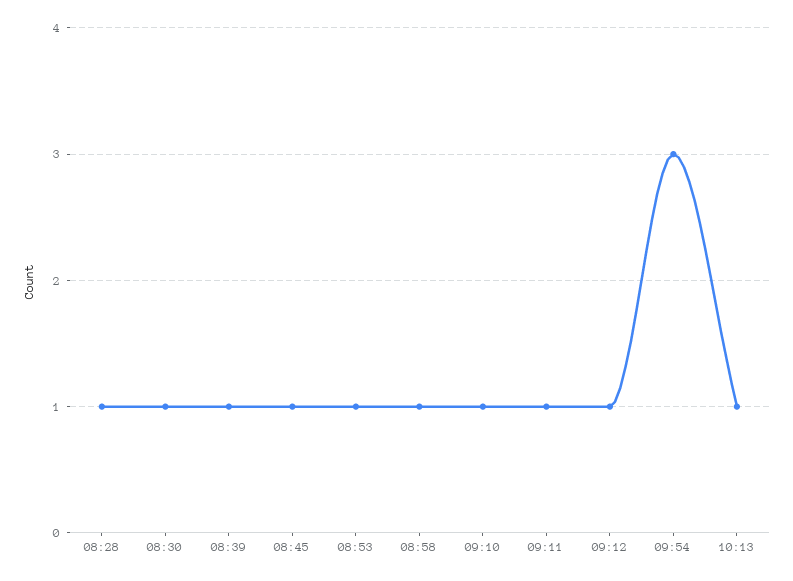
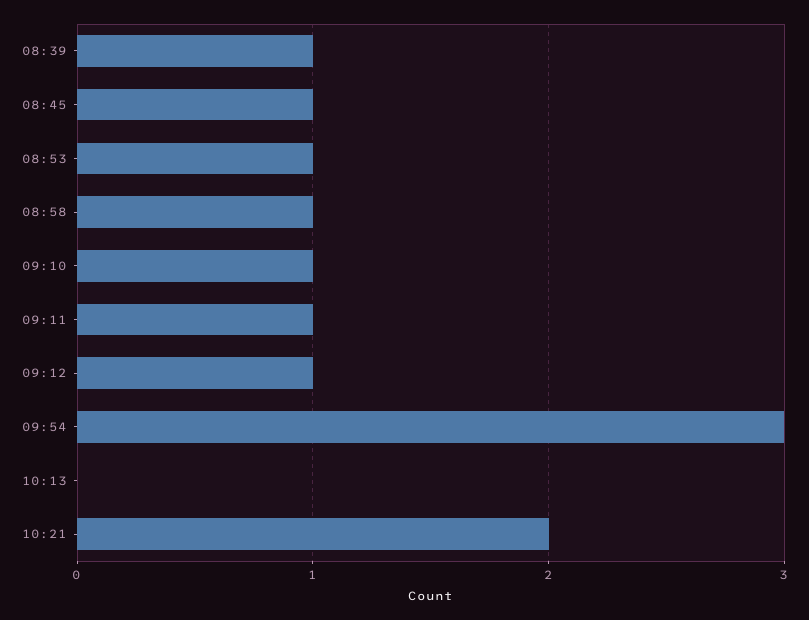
08:28: 1 -> none
08:30: 1 -> none
10:13: 1 -> 0
10:21: none -> 2

